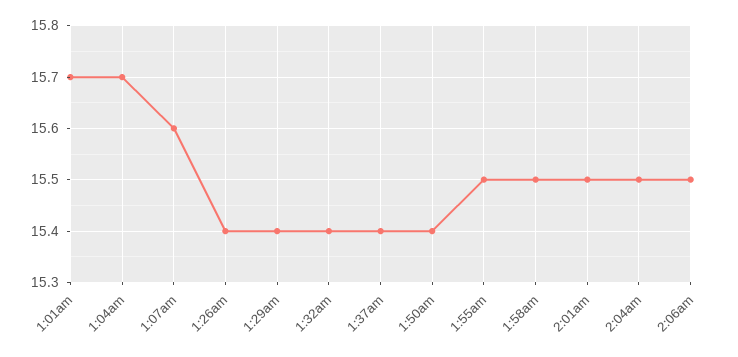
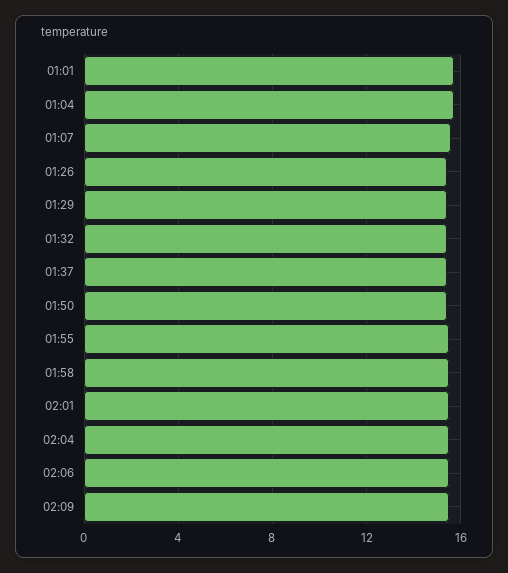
02:09: none -> 15.5

